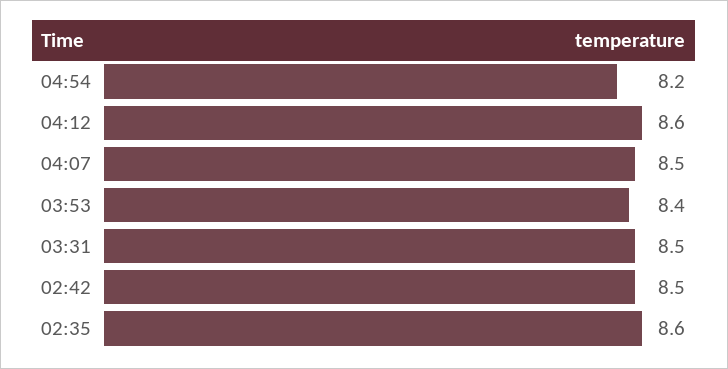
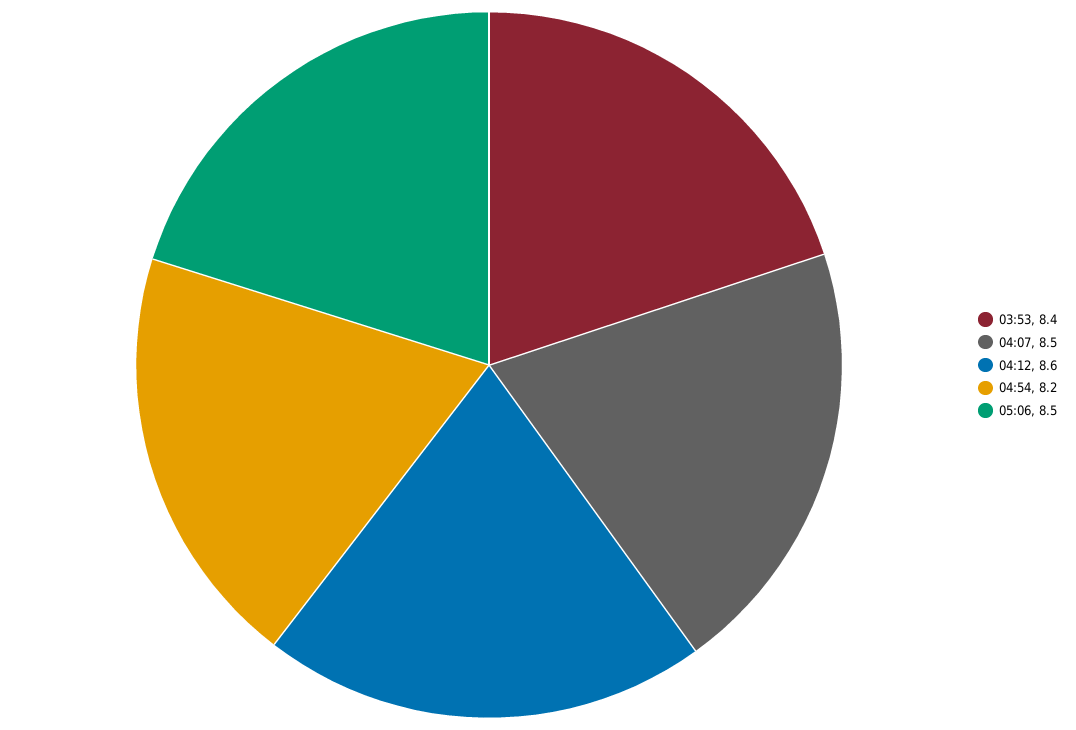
03:31: 8.5 -> none
02:42: 8.5 -> none
02:35: 8.6 -> none
05:06: none -> 8.5

